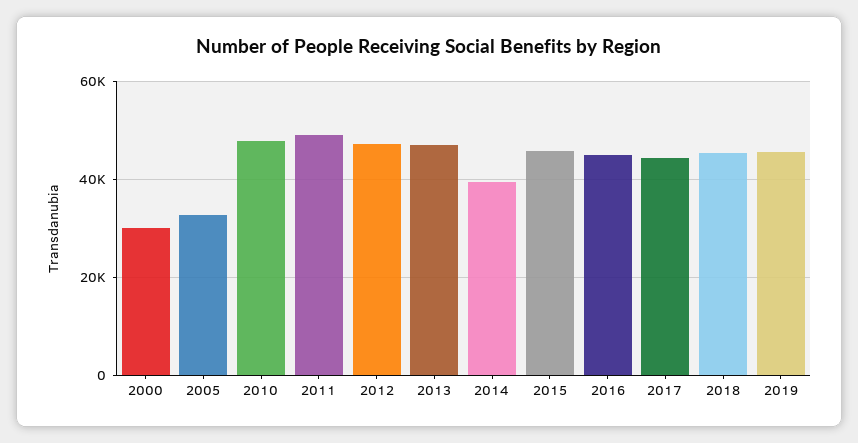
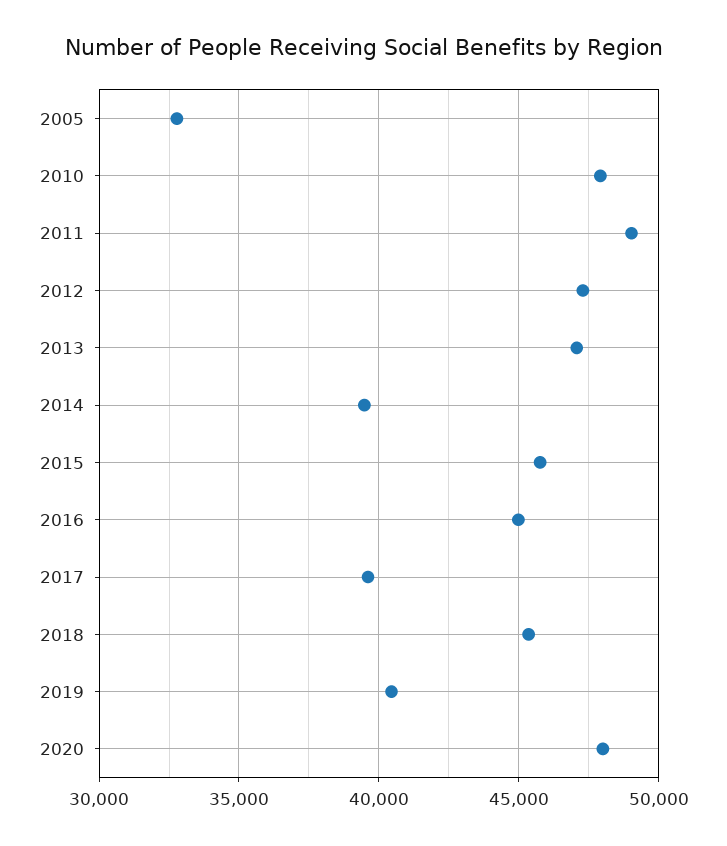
2000: 30000 -> none
2017: 44000 -> 39500
2019: 46000 -> 40500
2020: none -> 48000

